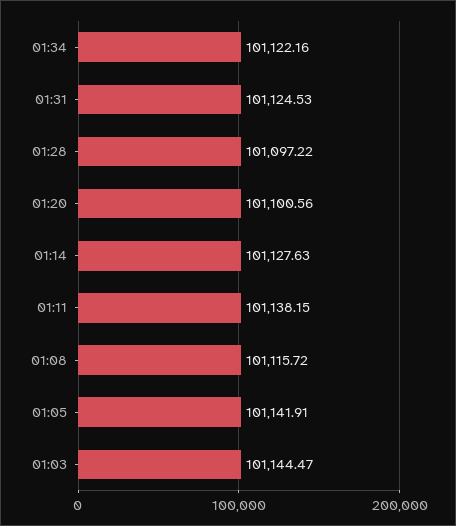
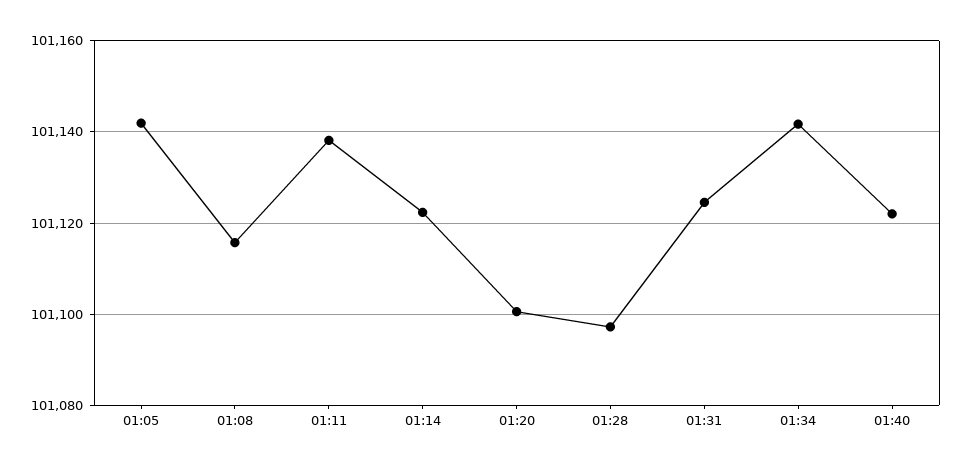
01:34: 101122.16 -> 101142
01:14: 101127.63 -> 101122
01:03: 101144.47 -> none
01:40: none -> 101122

